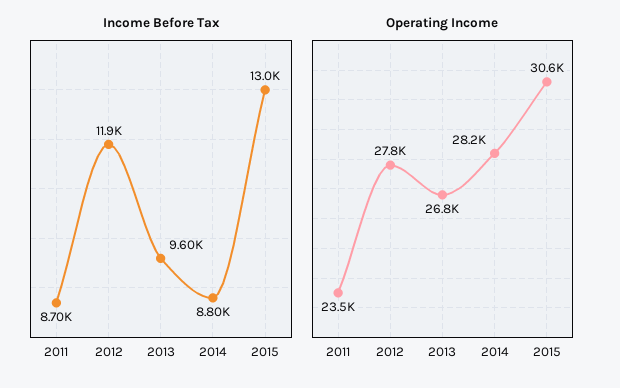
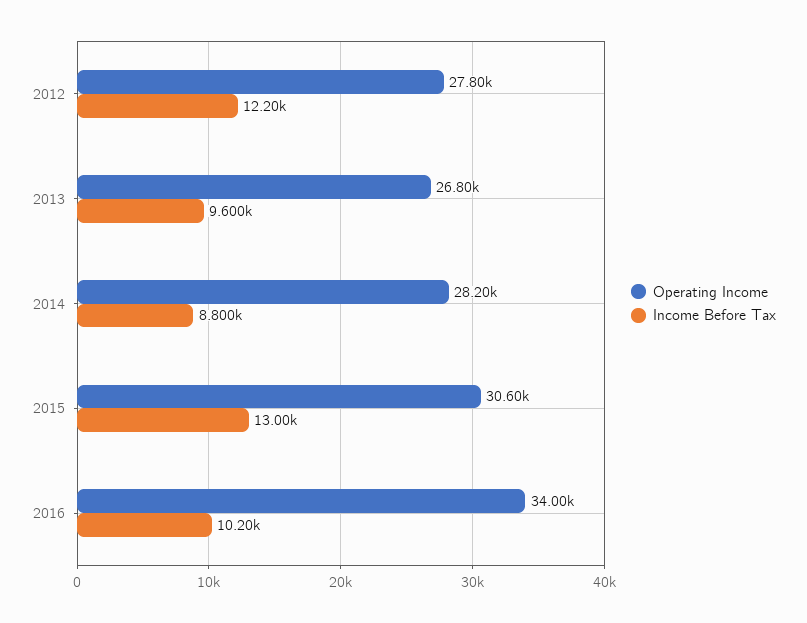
Income Before Tax, 2011: 8700 -> none
Income Before Tax, 2012: 11900 -> 12200
Operating Income, 2011: 23500 -> none
Operating Income, 2016: none -> 34000
Income Before Tax, 2016: none -> 10200

